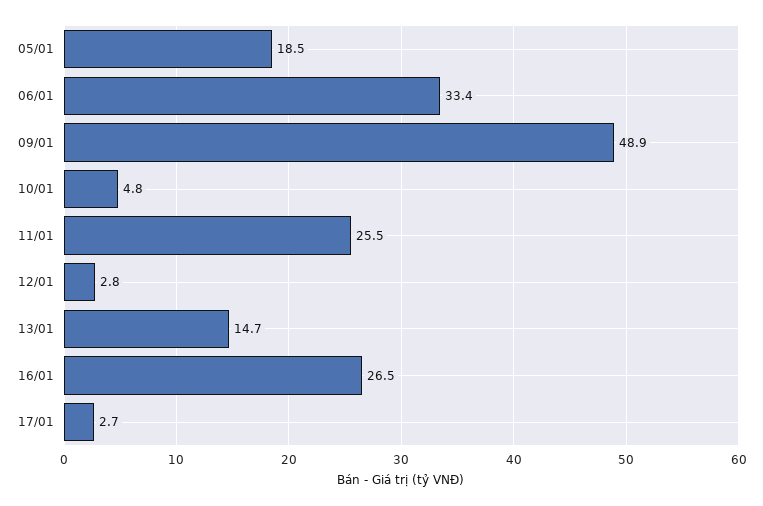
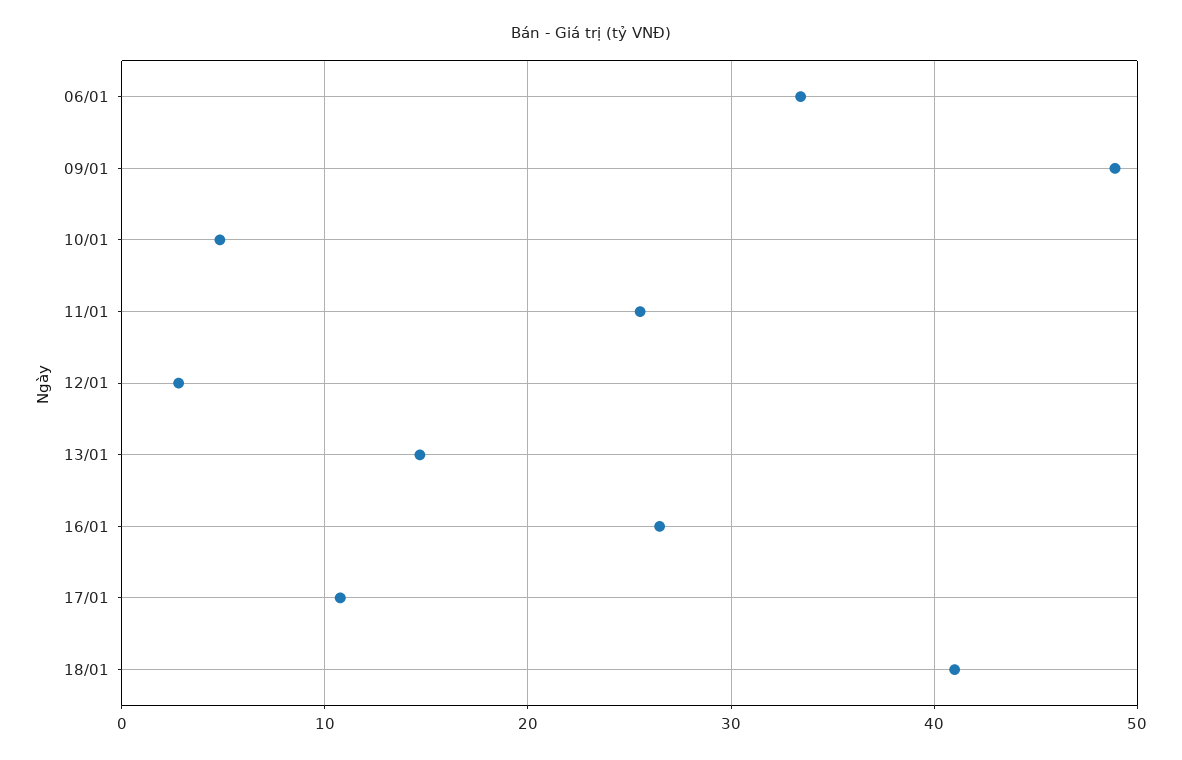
05/01: 18.5 -> none
17/01: 2.7 -> 11
18/01: none -> 41

